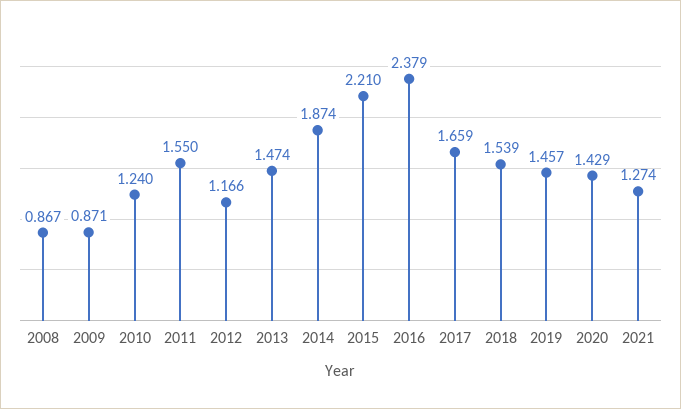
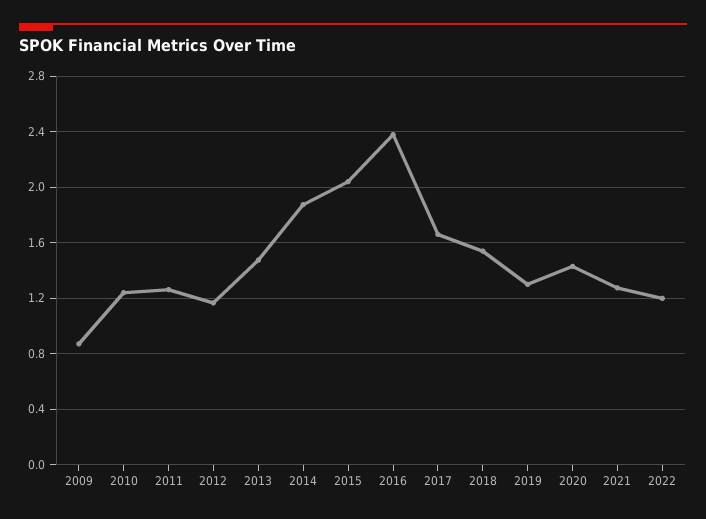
2008: 0.867 -> none
2011: 1.55 -> 1.25
2015: 2.21 -> 2.05
2019: 1.457 -> 1.3
2022: none -> 1.2

